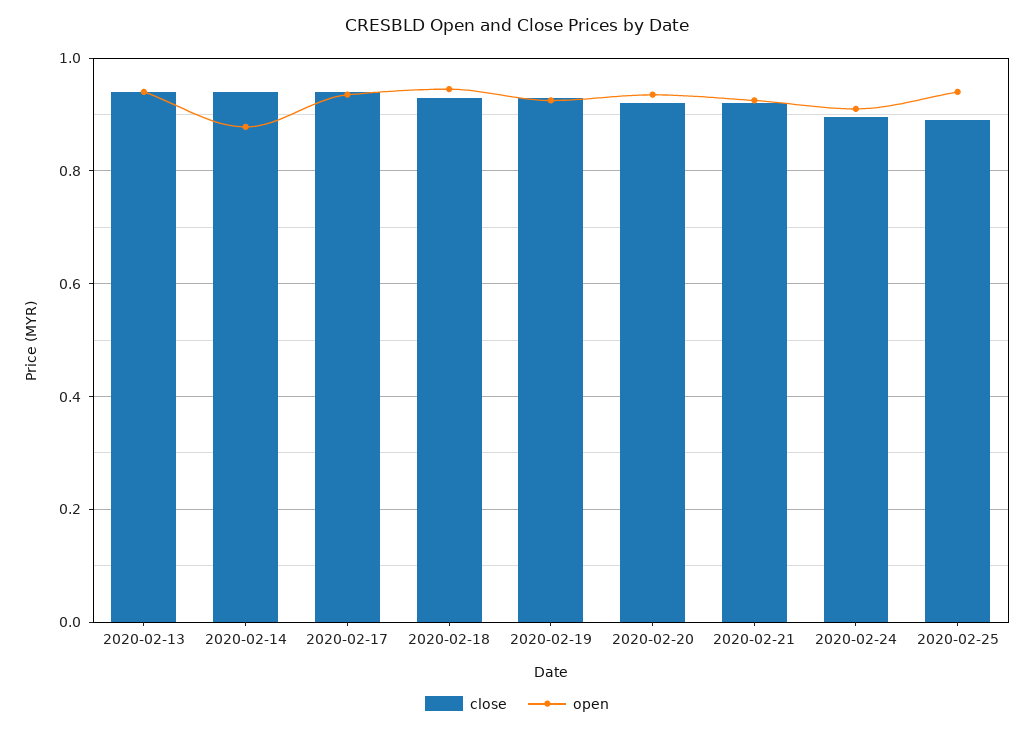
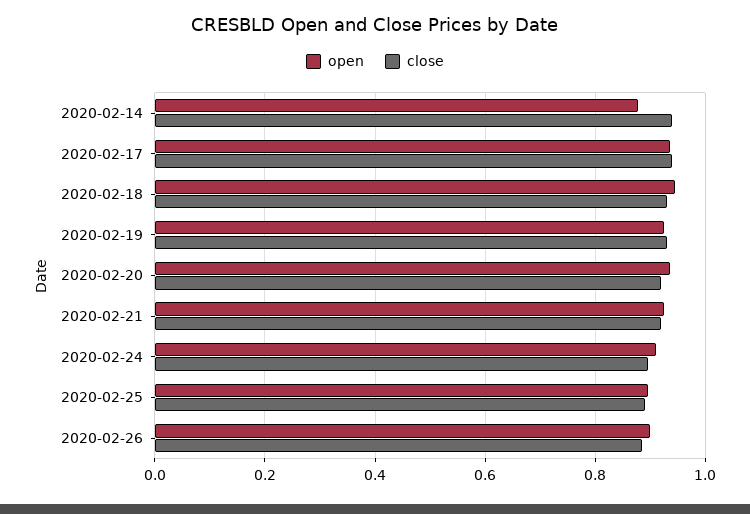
close, 2020-02-13: 0.94 -> none
open, 2020-02-13: 0.94 -> none
open, 2020-02-25: 0.94 -> 0.9
open, 2020-02-26: none -> 0.9
close, 2020-02-26: none -> 0.88

